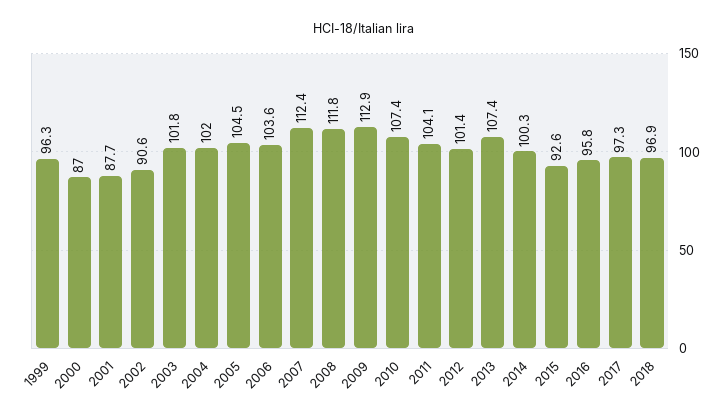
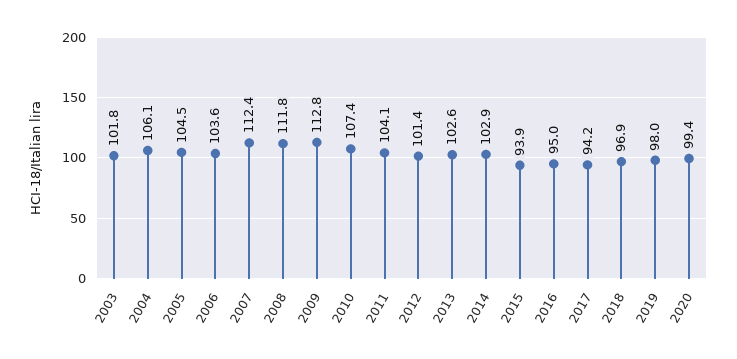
1999: 96.3 -> none
2000: 87 -> none
2001: 87.7 -> none
2002: 90.6 -> none
2004: 102 -> 106.1
2009: 112.9 -> 112.8
2013: 107.4 -> 102.6
2014: 100.3 -> 102.9
2015: 92.6 -> 93.9
2016: 95.8 -> 95
2017: 97.3 -> 94.2
2019: none -> 98
2020: none -> 99.4

